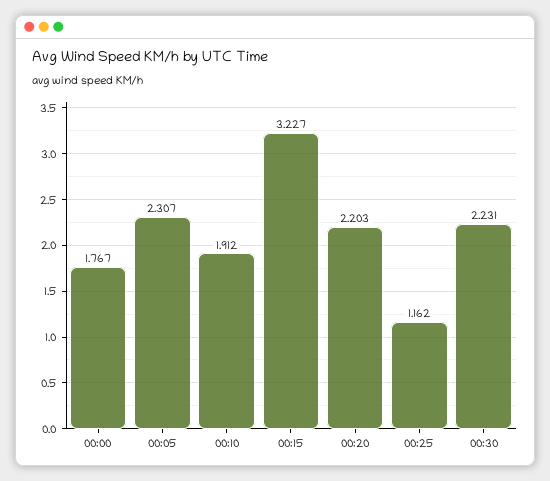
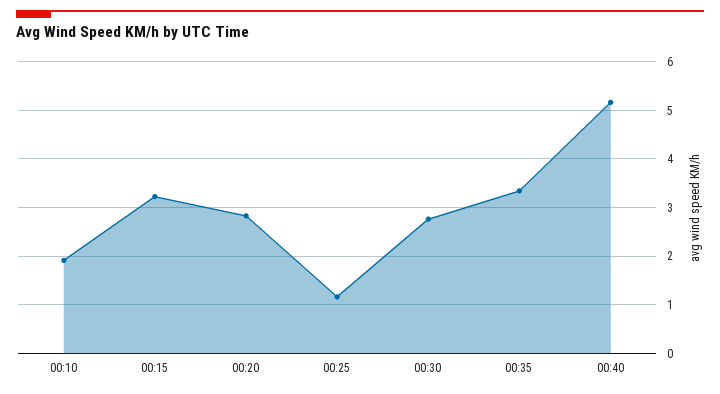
00:00: 1.767 -> none
00:05: 2.307 -> none
00:20: 2.203 -> 2.8
00:30: 2.231 -> 2.8
00:35: none -> 3.4
00:40: none -> 5.2

